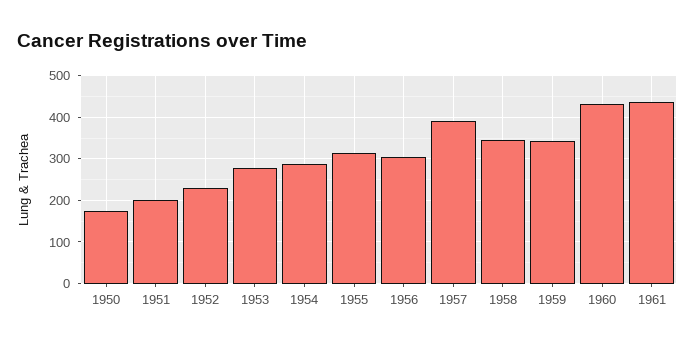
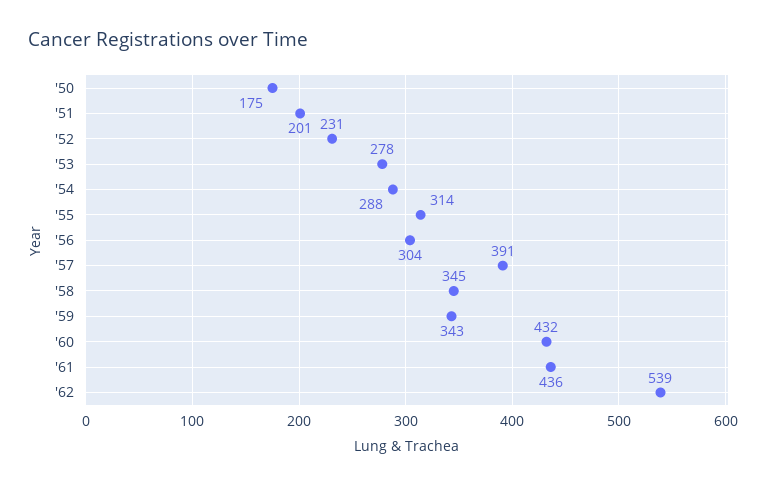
'62: none -> 539

